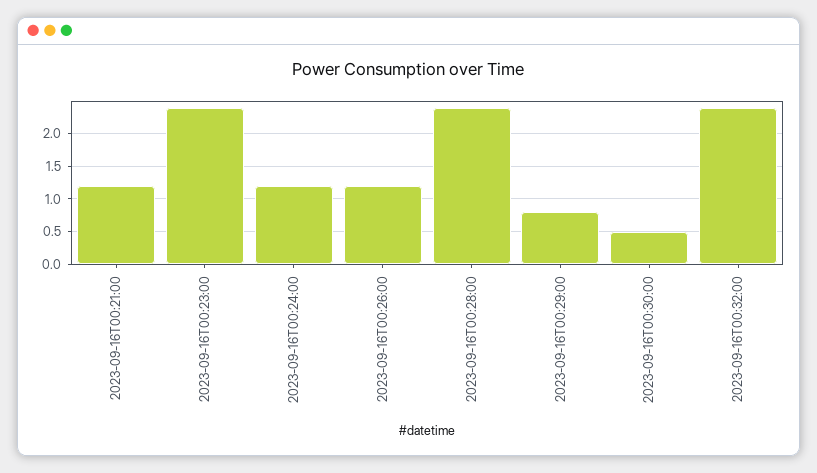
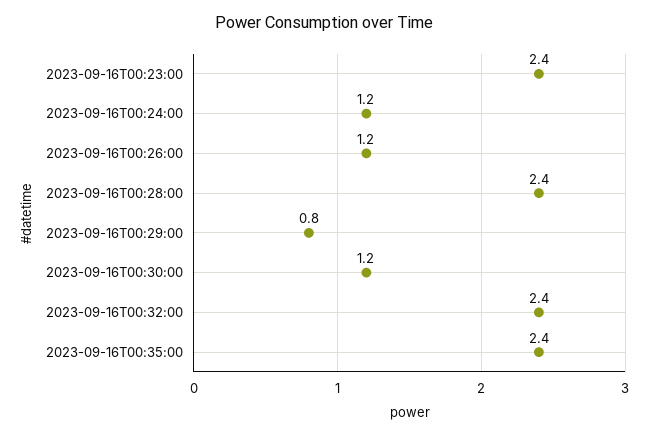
2023-09-16T00:21:00: 1.2 -> none
2023-09-16T00:30:00: 0.5 -> 1.2
2023-09-16T00:35:00: none -> 2.4

